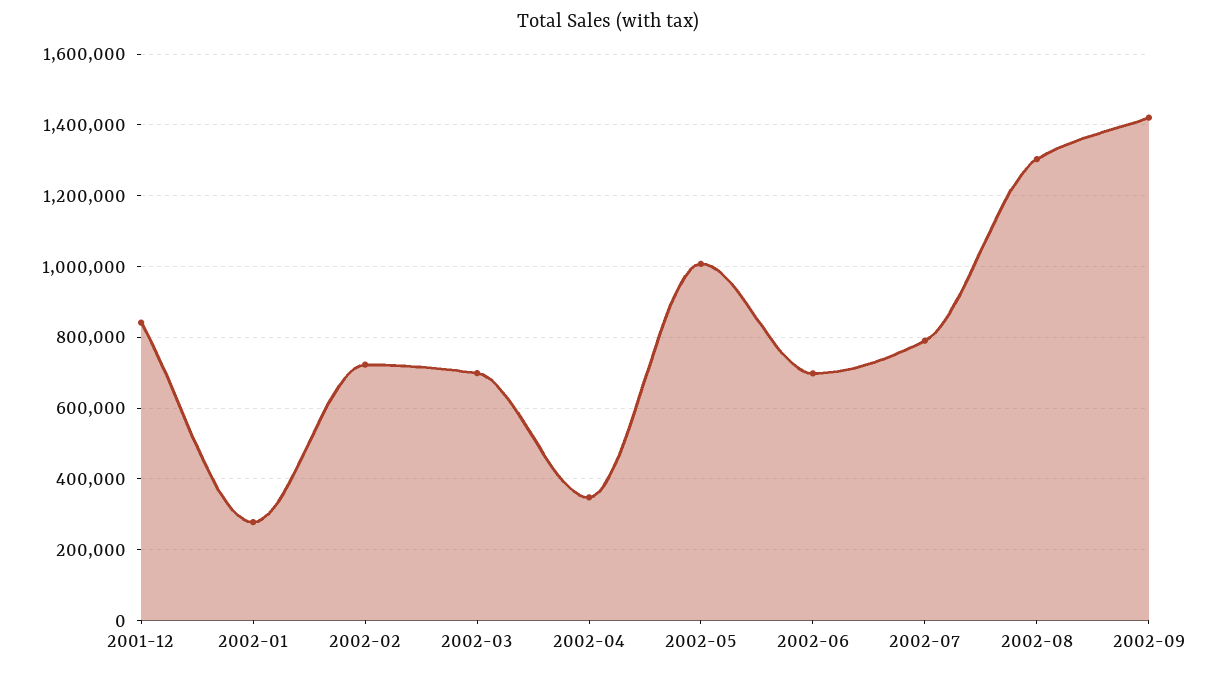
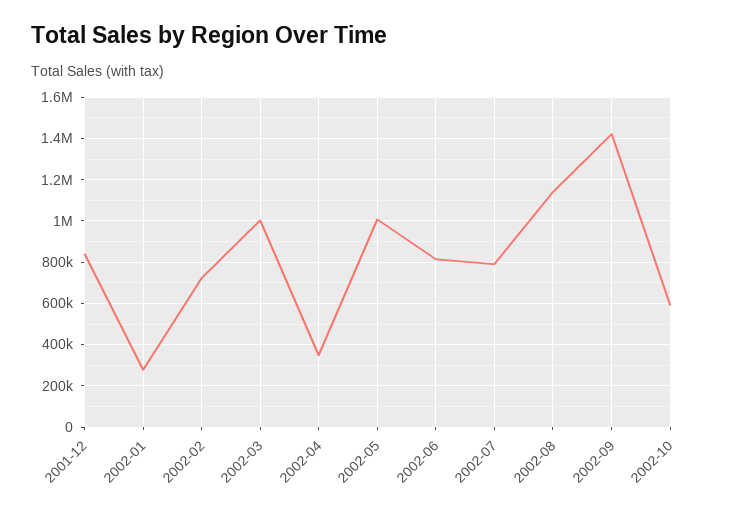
2002-03: 700000 -> 1000000
2002-06: 700000 -> 800000
2002-08: 1300000 -> 1150000
2002-10: none -> 600000

